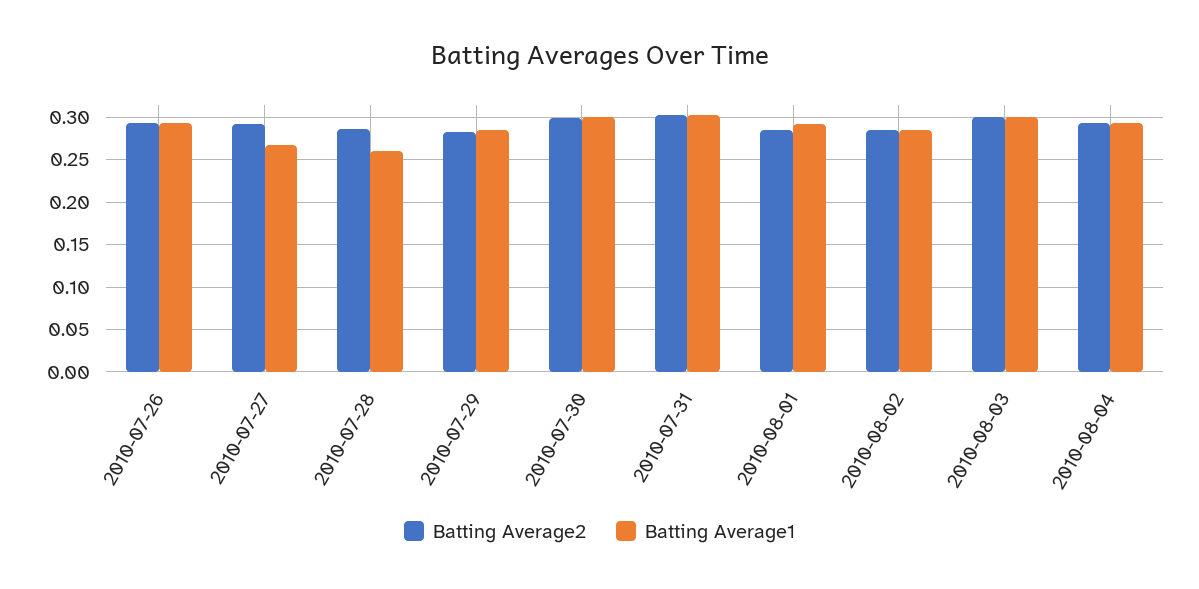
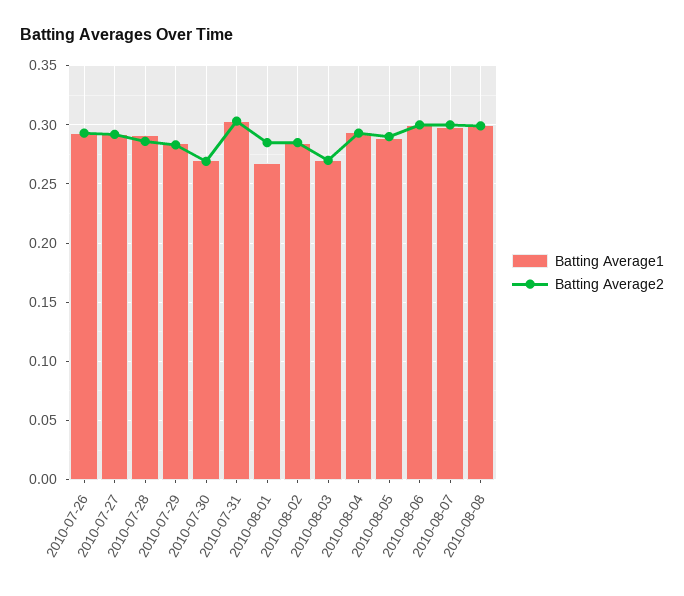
Batting Average1, 2010-07-27: 0.27 -> 0.29
Batting Average1, 2010-07-28: 0.26 -> 0.29
Batting Average2, 2010-07-30: 0.3 -> 0.27
Batting Average1, 2010-07-30: 0.3 -> 0.27
Batting Average1, 2010-08-01: 0.29 -> 0.27
Batting Average2, 2010-08-03: 0.3 -> 0.27
Batting Average1, 2010-08-03: 0.3 -> 0.27
Batting Average1, 2010-08-05: none -> 0.29
Batting Average2, 2010-08-05: none -> 0.29
Batting Average1, 2010-08-06: none -> 0.3
Batting Average2, 2010-08-06: none -> 0.3
Batting Average1, 2010-08-07: none -> 0.3
Batting Average2, 2010-08-07: none -> 0.3
Batting Average1, 2010-08-08: none -> 0.3
Batting Average2, 2010-08-08: none -> 0.3

